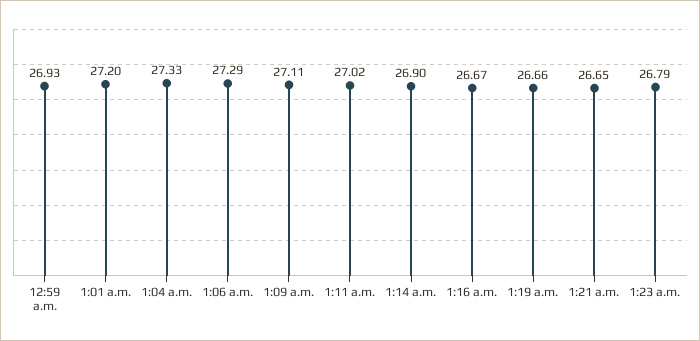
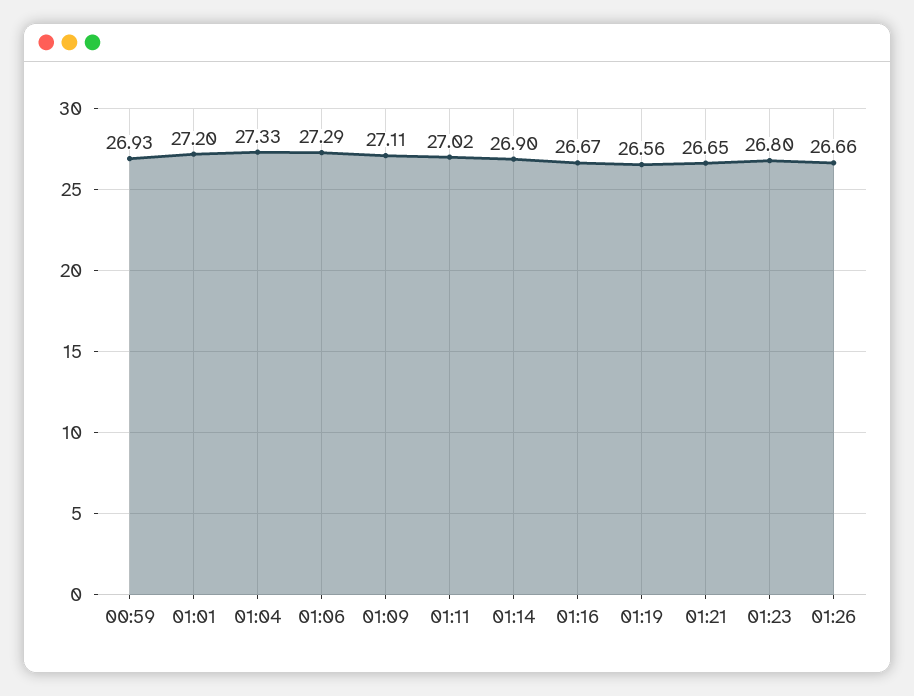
1:19 a.m.: 26.66 -> 26.56
1:23 a.m.: 26.79 -> 26.8
01:26: none -> 26.66

